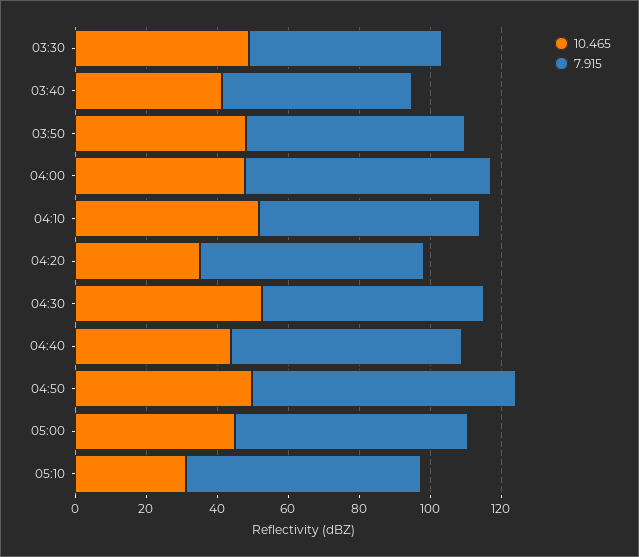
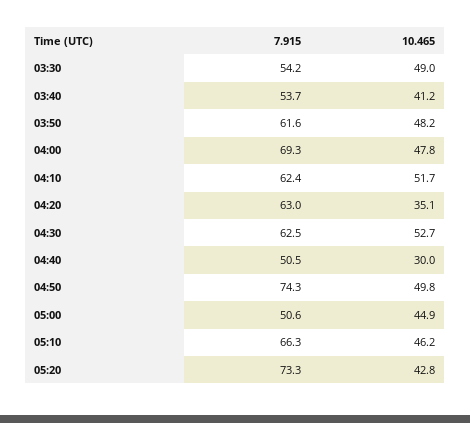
10.465, 04:40: 45 -> 30
7.915, 04:40: 65 -> 50.5
7.915, 05:00: 65 -> 50.6
10.465, 05:10: 30 -> 46.2
7.915, 05:20: none -> 73.3
10.465, 05:20: none -> 42.8

